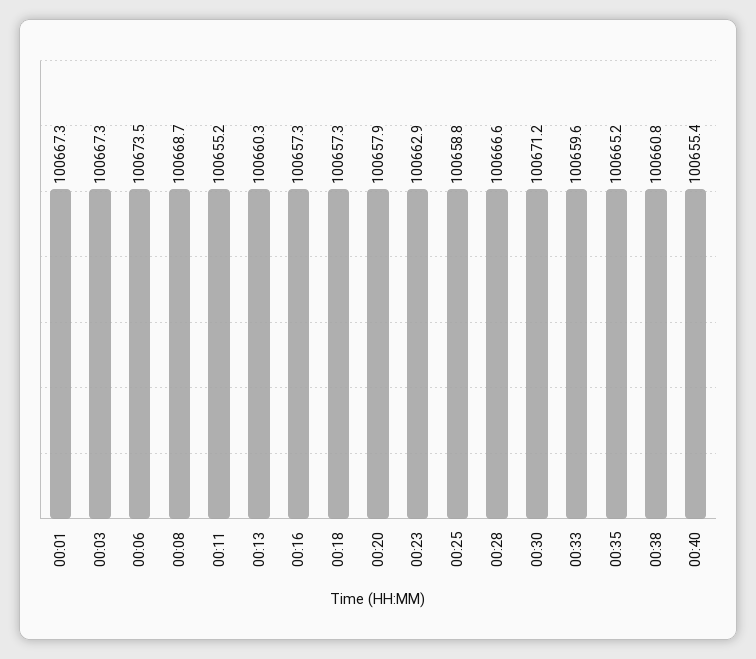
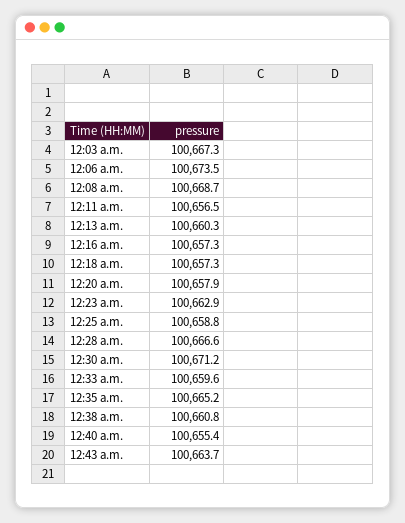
00:01: 100667.3 -> none
00:11: 100655.2 -> 100656.5
12:43 a.m.: none -> 100663.7

